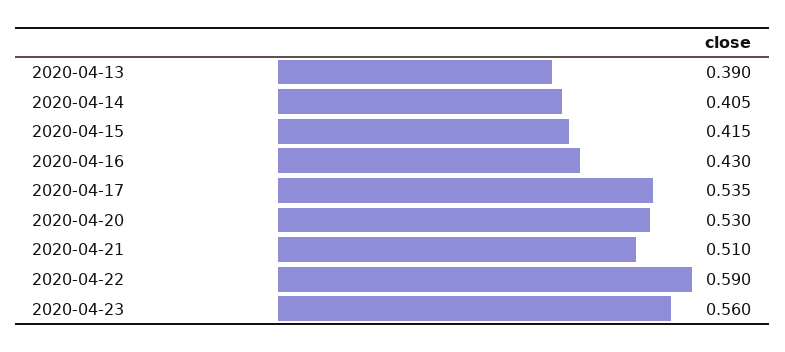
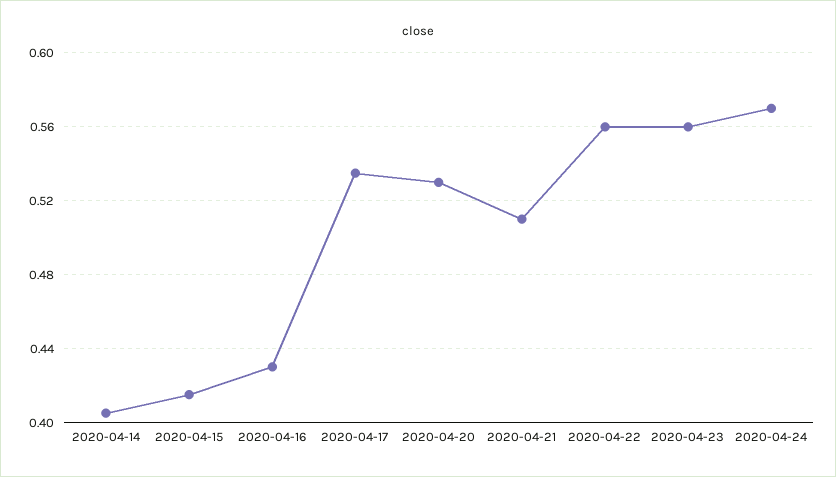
2020-04-13: 0.39 -> none
2020-04-22: 0.59 -> 0.56
2020-04-24: none -> 0.57

